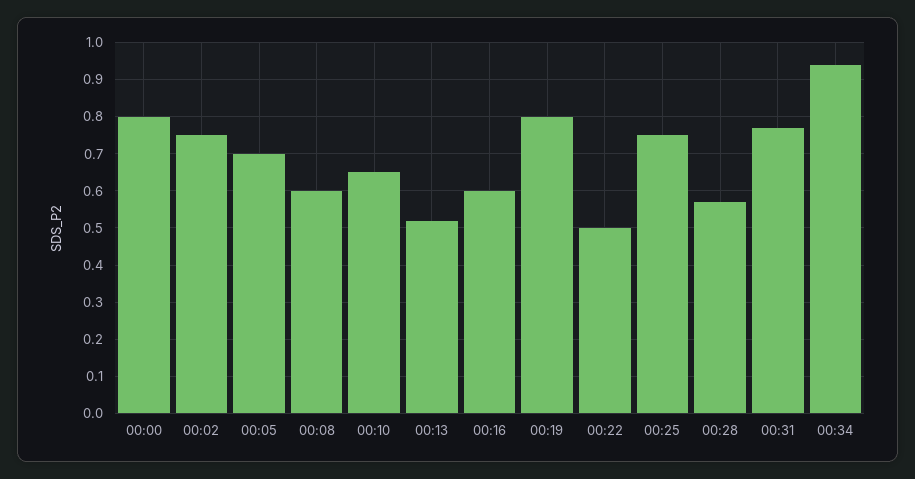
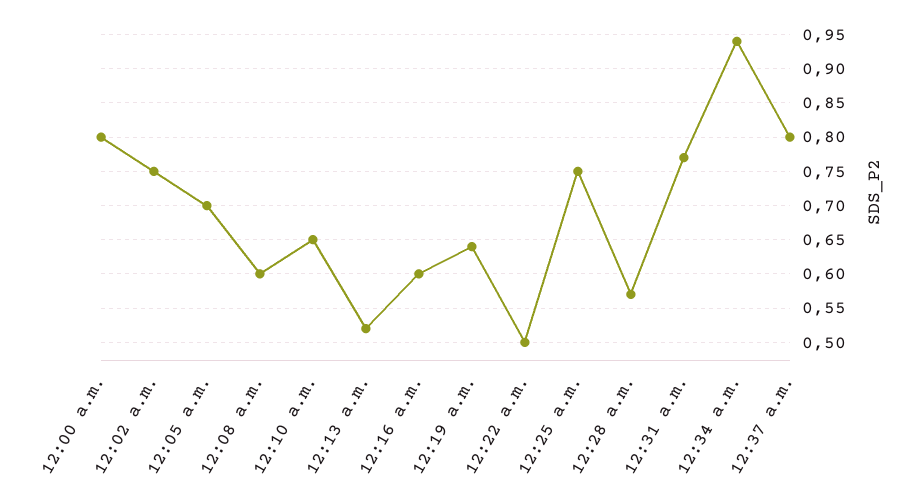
00:19: 0.8 -> 0.64
12:37 a.m.: none -> 0.8

